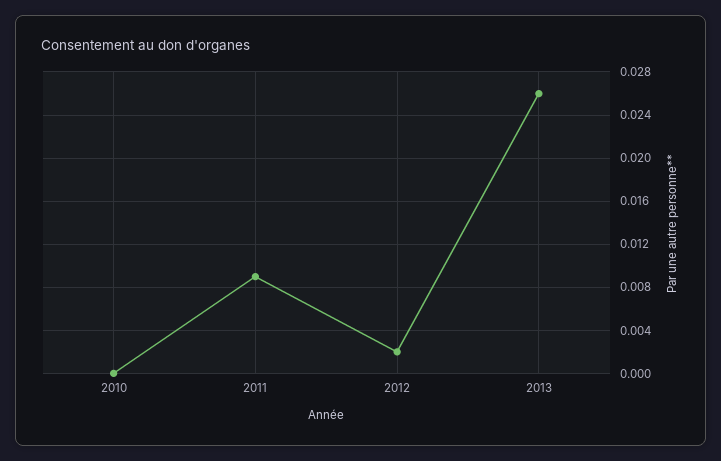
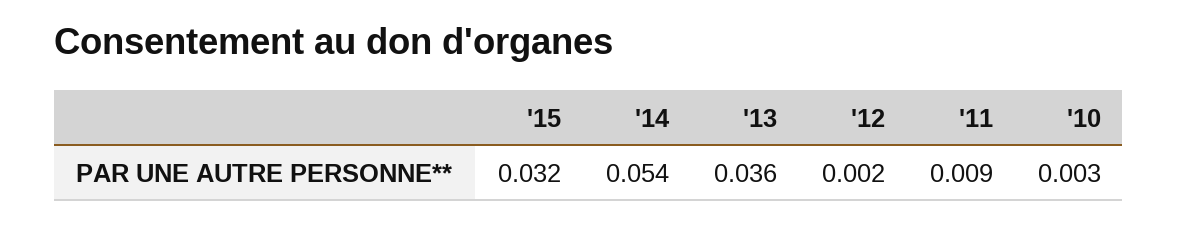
2010: 0 -> 0.003
2013: 0.026 -> 0.036
'15: none -> 0.032
'14: none -> 0.054

